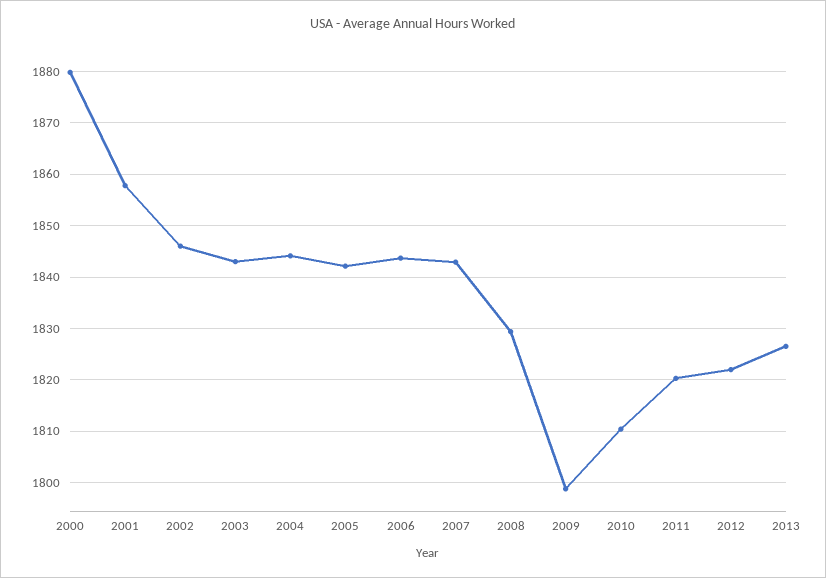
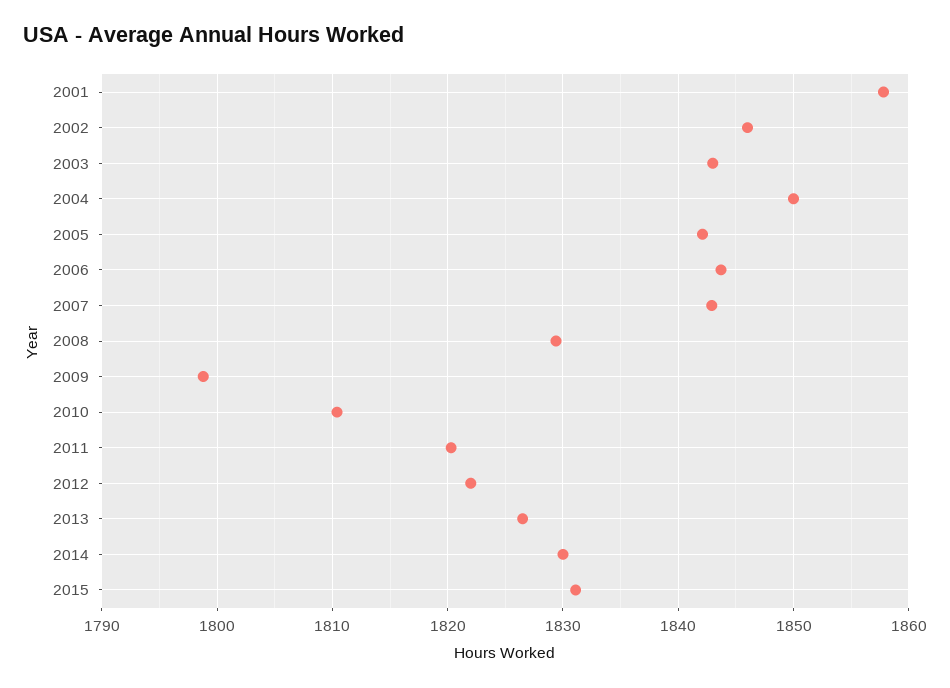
2000: 1880 -> none
2004: 1844 -> 1850
2014: none -> 1830
2015: none -> 1831

